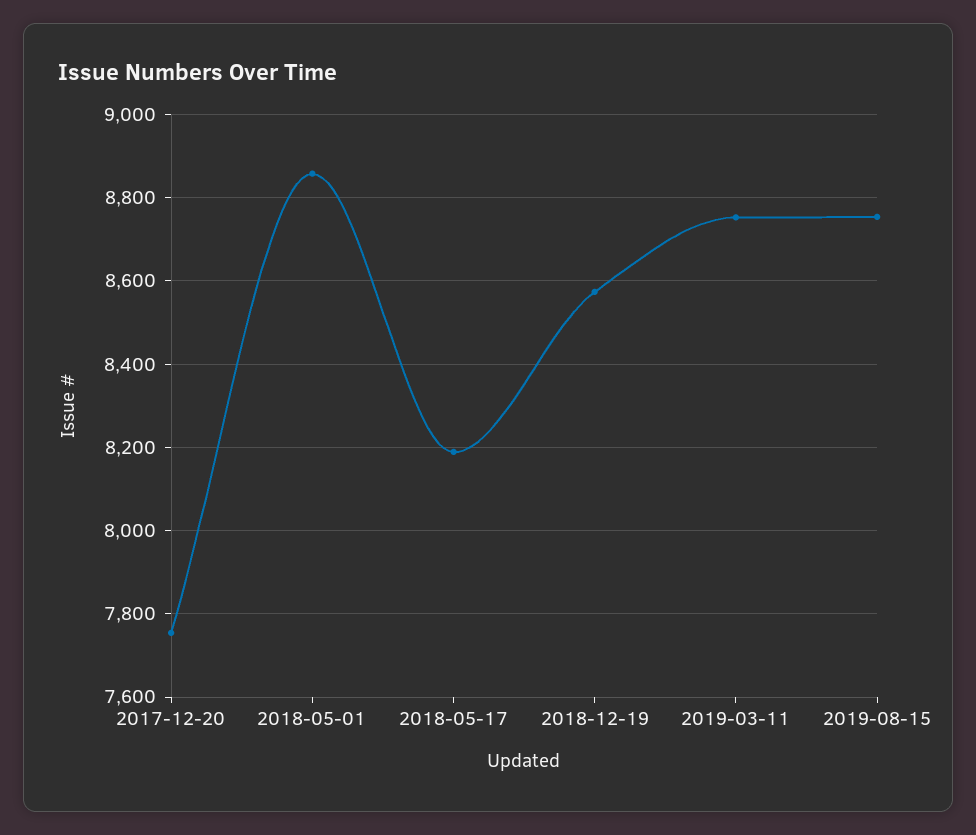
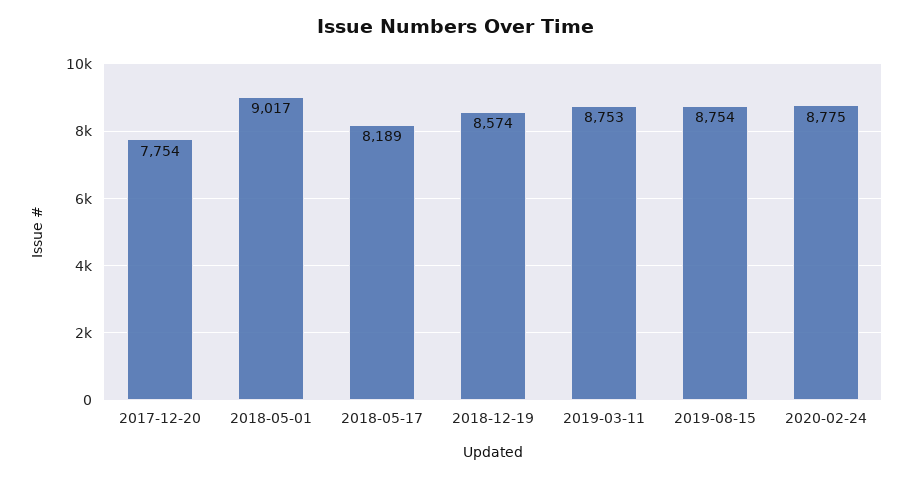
2018-05-01: 8860 -> 9017
2020-02-24: none -> 8775

